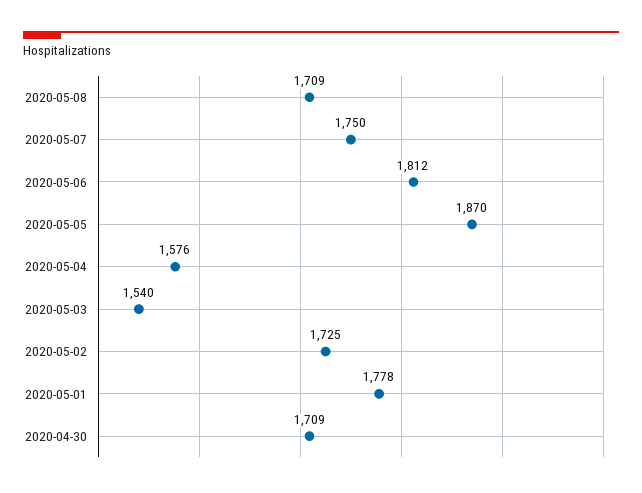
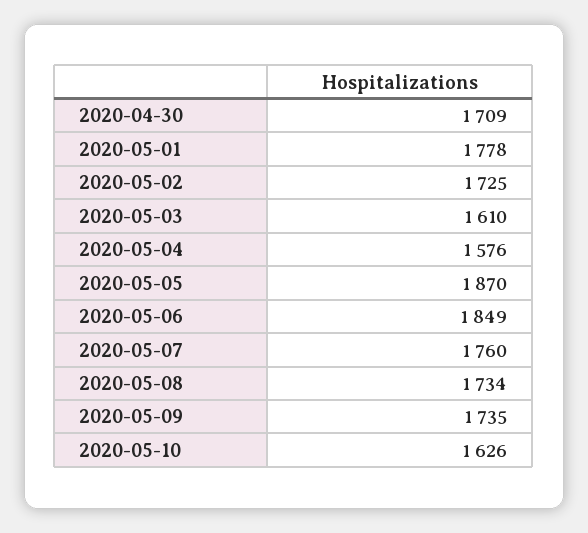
2020-05-08: 1709 -> 1734
2020-05-07: 1750 -> 1760
2020-05-06: 1812 -> 1849
2020-05-03: 1540 -> 1610
2020-05-09: none -> 1735
2020-05-10: none -> 1626

